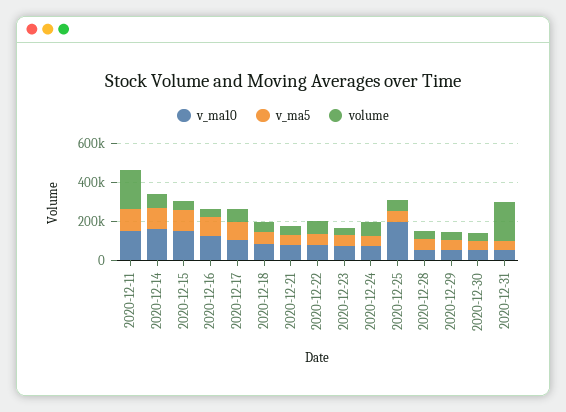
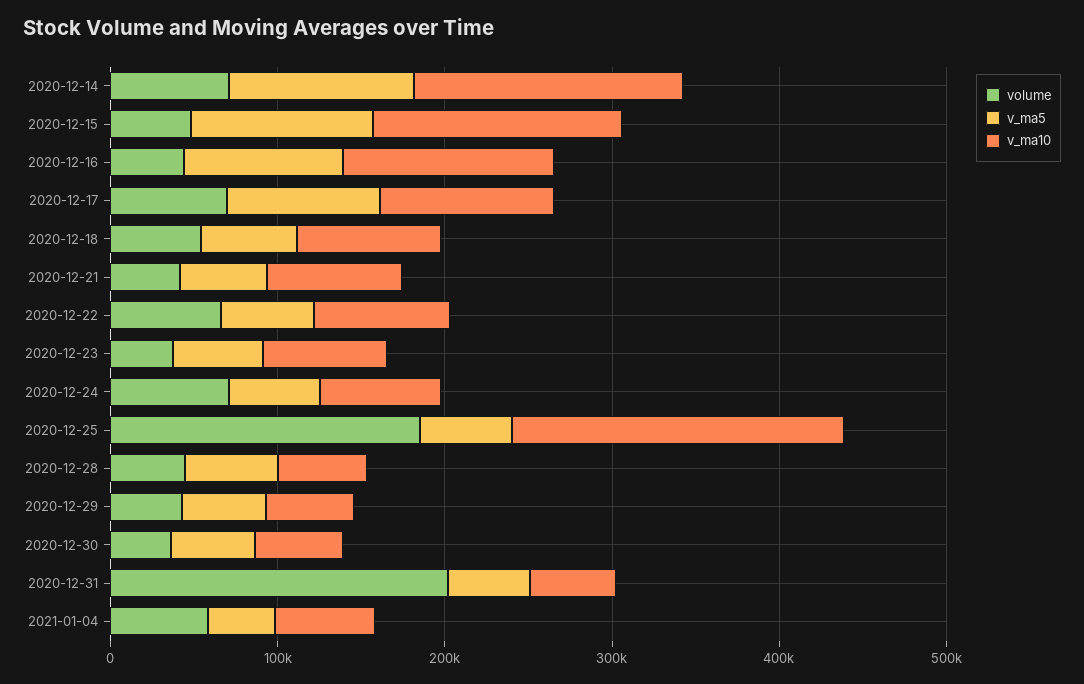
v_ma10, 2020-12-11: 150000 -> none
v_ma5, 2020-12-11: 100000 -> none
volume, 2020-12-11: 200000 -> none
volume, 2020-12-25: 50000 -> 180000
volume, 2021-01-04: none -> 60000
v_ma5, 2021-01-04: none -> 40000
v_ma10, 2021-01-04: none -> 60000

